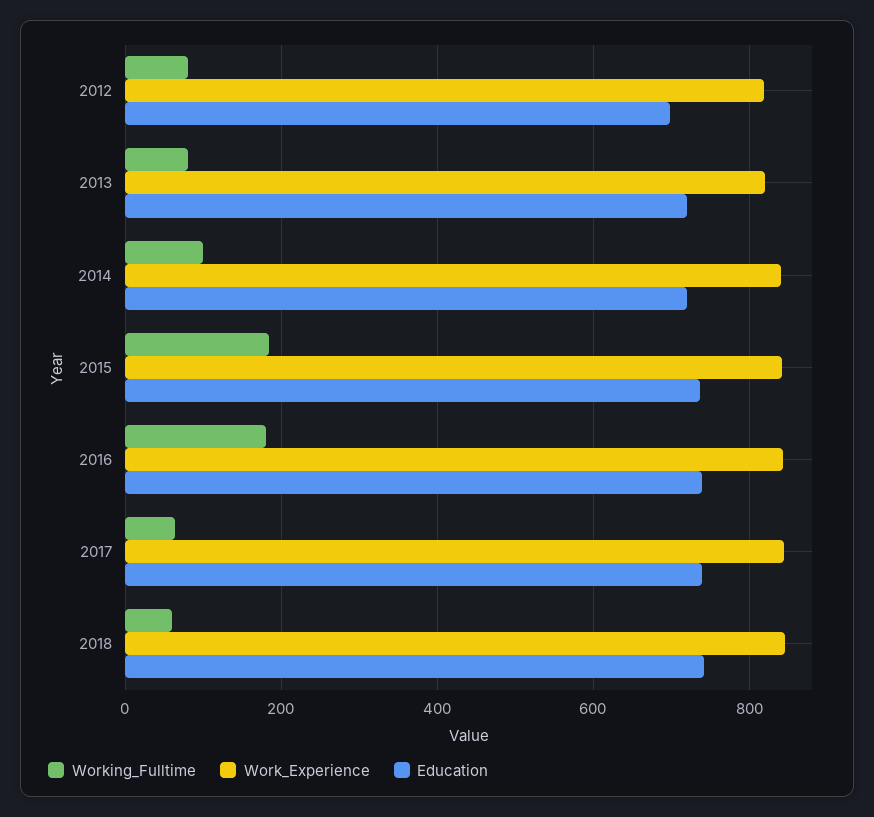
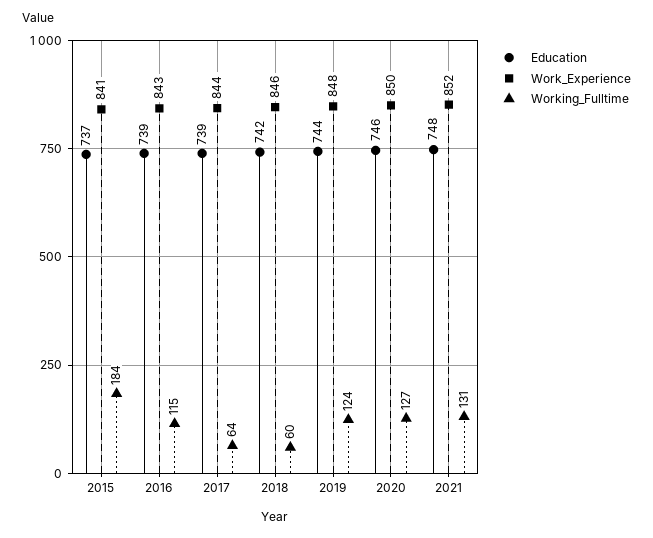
Working_Fulltime, 2012: 80 -> none
Work_Experience, 2012: 820 -> none
Education, 2012: 700 -> none
Working_Fulltime, 2013: 80 -> none
Work_Experience, 2013: 820 -> none
Education, 2013: 720 -> none
Working_Fulltime, 2014: 100 -> none
Work_Experience, 2014: 840 -> none
Education, 2014: 720 -> none
Working_Fulltime, 2016: 180 -> 115
Education, 2019: none -> 744
Work_Experience, 2019: none -> 848
Working_Fulltime, 2019: none -> 124
Education, 2020: none -> 746
Work_Experience, 2020: none -> 850
Working_Fulltime, 2020: none -> 127
Education, 2021: none -> 748
Work_Experience, 2021: none -> 852
Working_Fulltime, 2021: none -> 131

